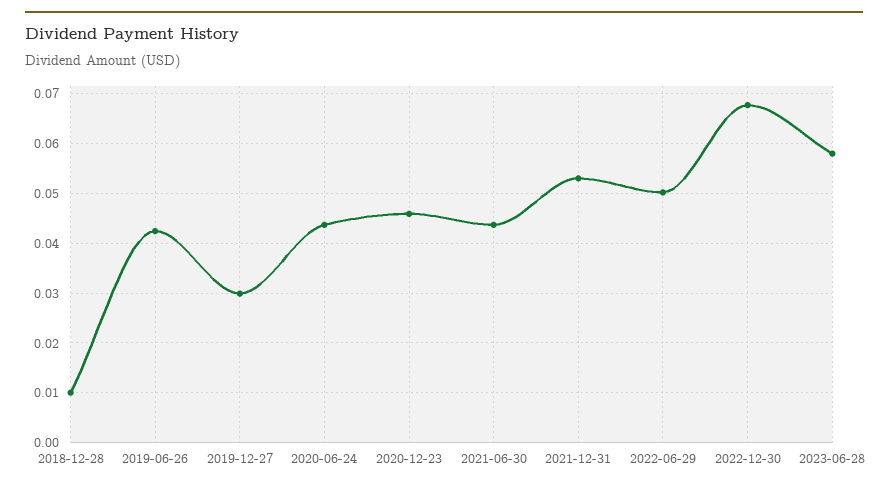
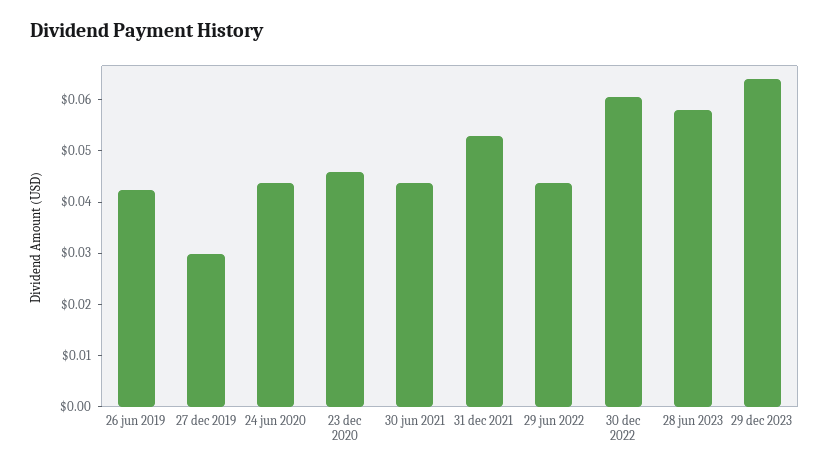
2018-12-28: 0.01 -> none
2022-06-29: 0.05 -> 0.044
2022-12-30: 0.068 -> 0.06
29 dec 2023: none -> 0.064

